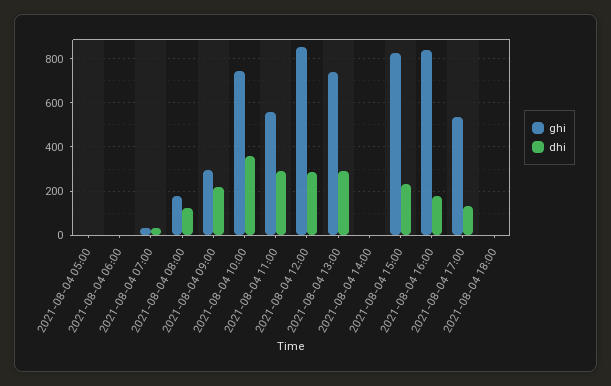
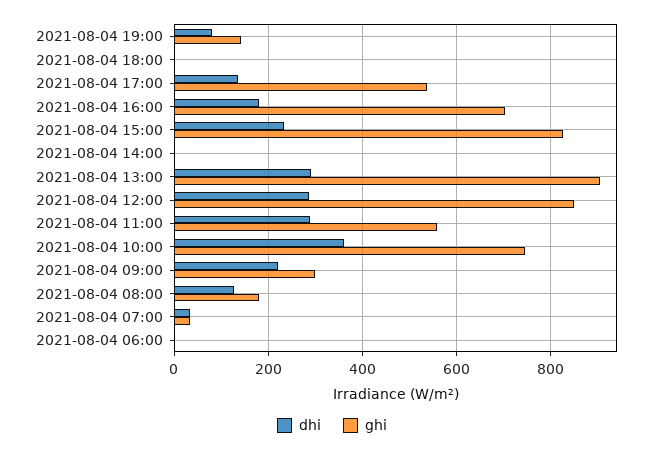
ghi, 2021-08-04 05:00: 0 -> none
dhi, 2021-08-04 05:00: 0 -> none
ghi, 2021-08-04 13:00: 750 -> 900
ghi, 2021-08-04 16:00: 850 -> 700
dhi, 2021-08-04 19:00: none -> 80
ghi, 2021-08-04 19:00: none -> 140

